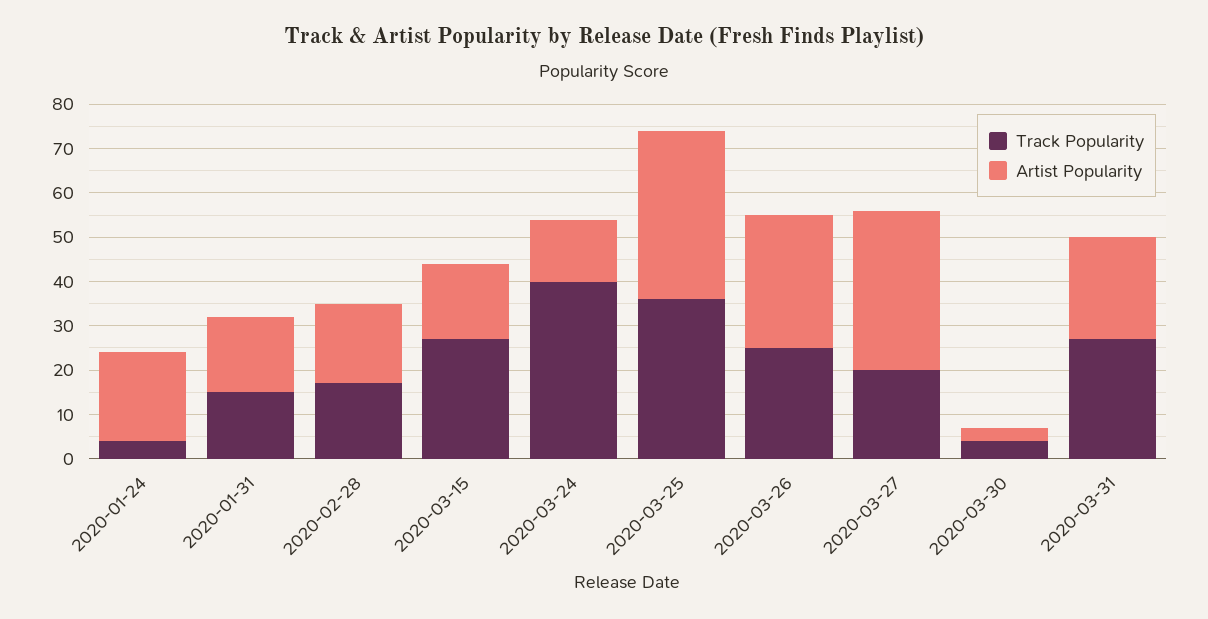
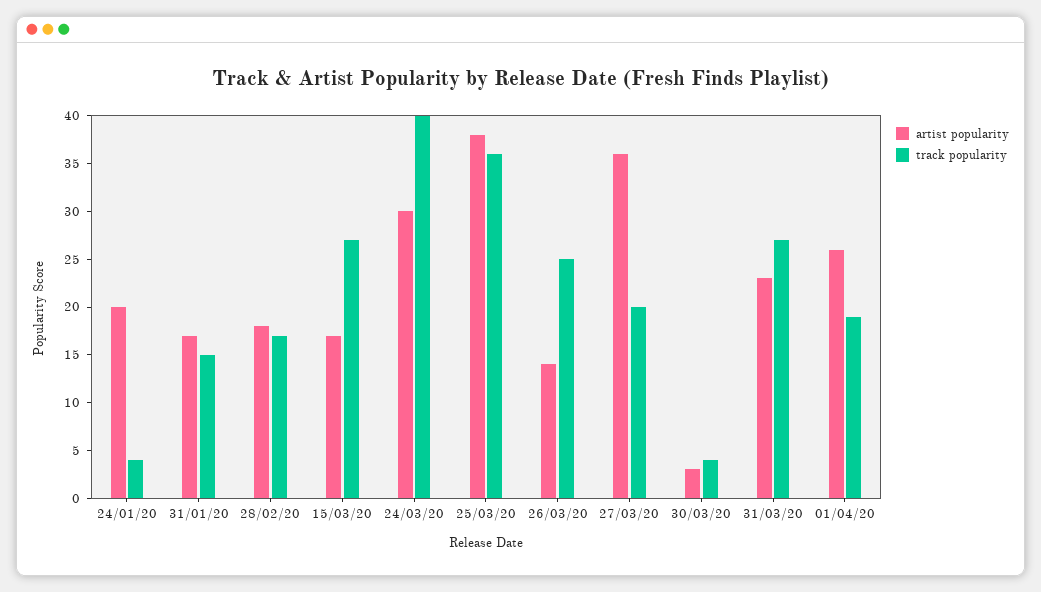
Artist Popularity, 2020-03-24: 15 -> 30
Artist Popularity, 2020-03-26: 30 -> 14
Artist Popularity, 01/04/20: none -> 26
Track Popularity, 01/04/20: none -> 19

